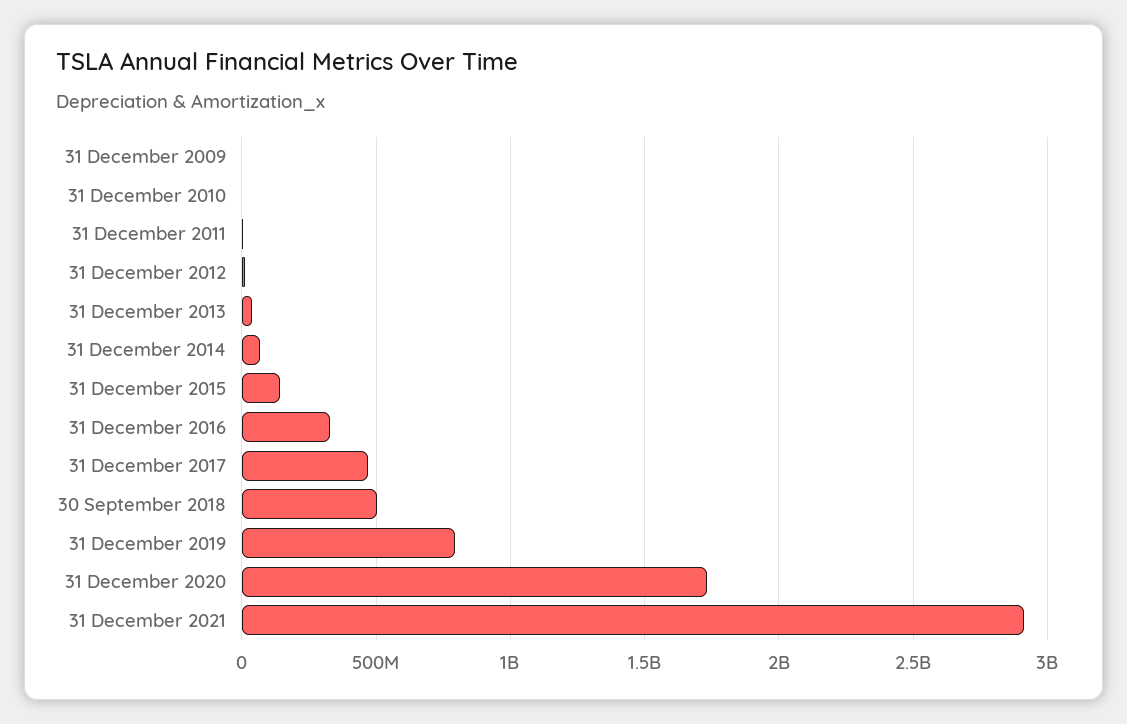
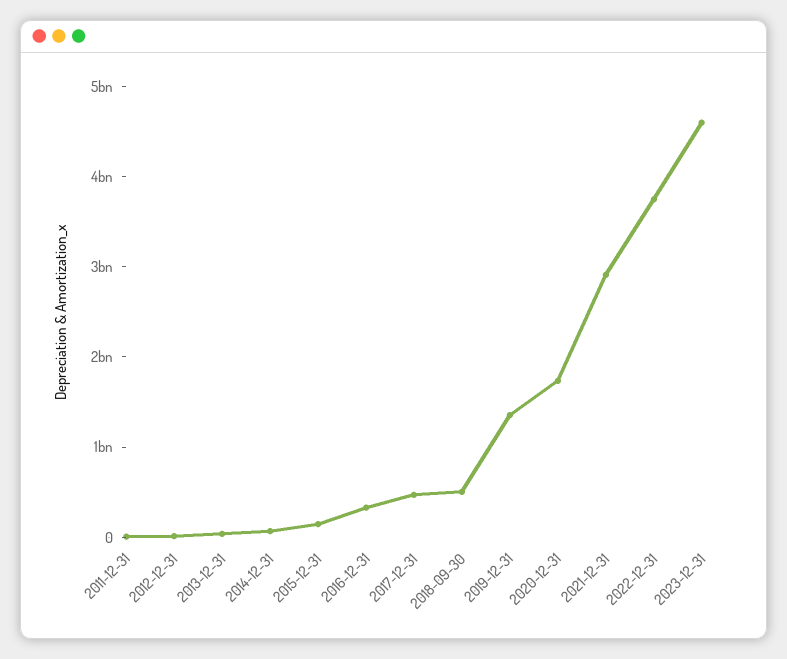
31 December 2009: 0 -> none
31 December 2010: 0 -> none
31 December 2019: 800000000 -> 1400000000
2022-12-31: none -> 3800000000
2023-12-31: none -> 4600000000

